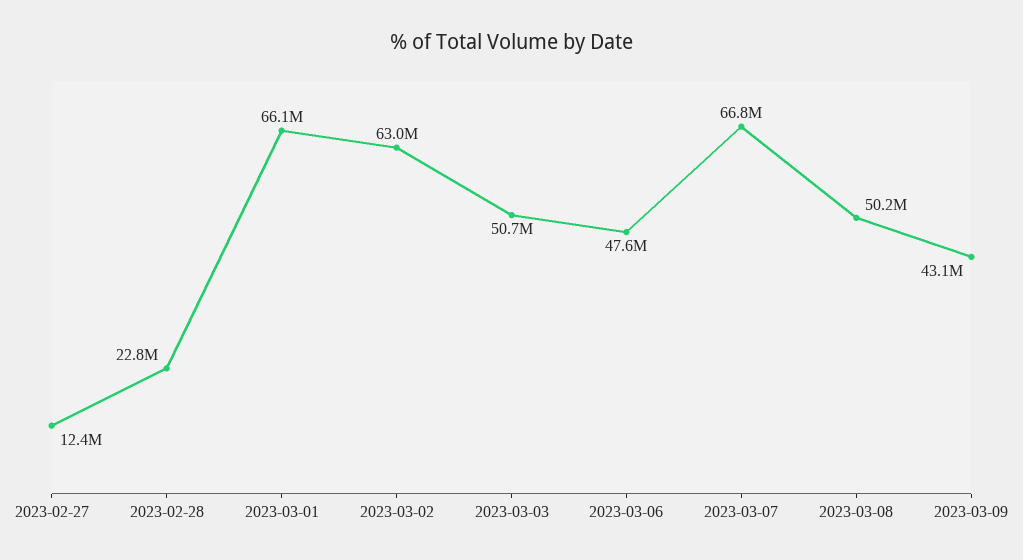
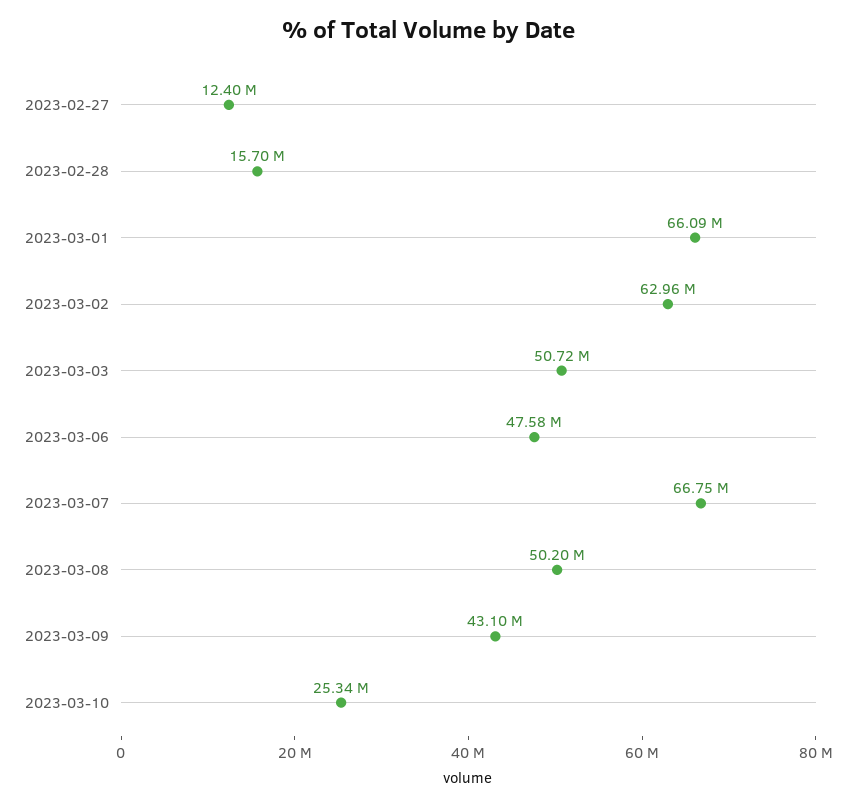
2023-02-28: 22800000 -> 15700000
2023-03-10: none -> 25340000

